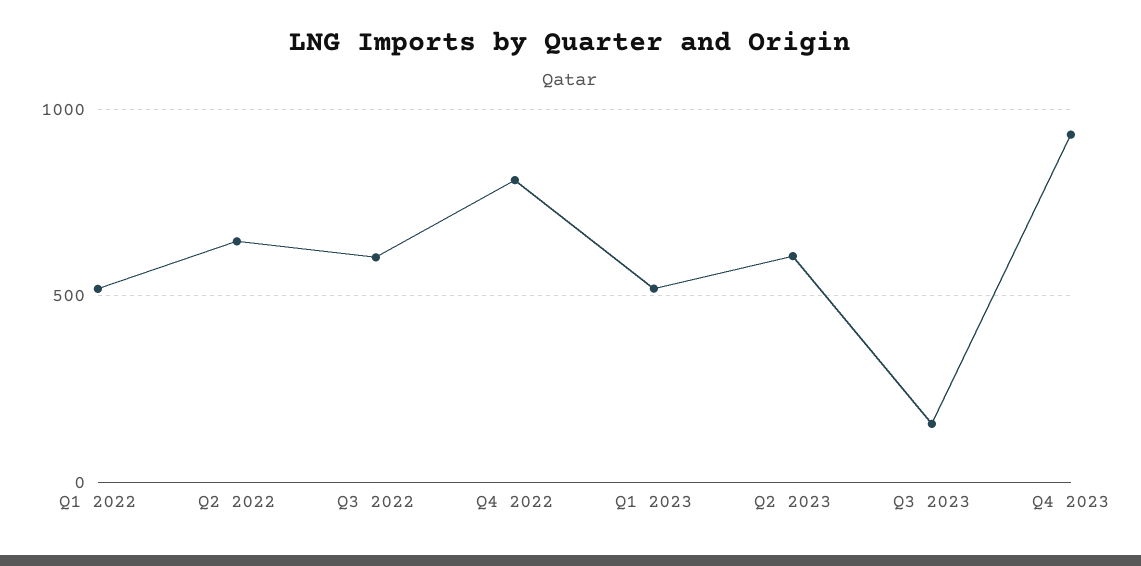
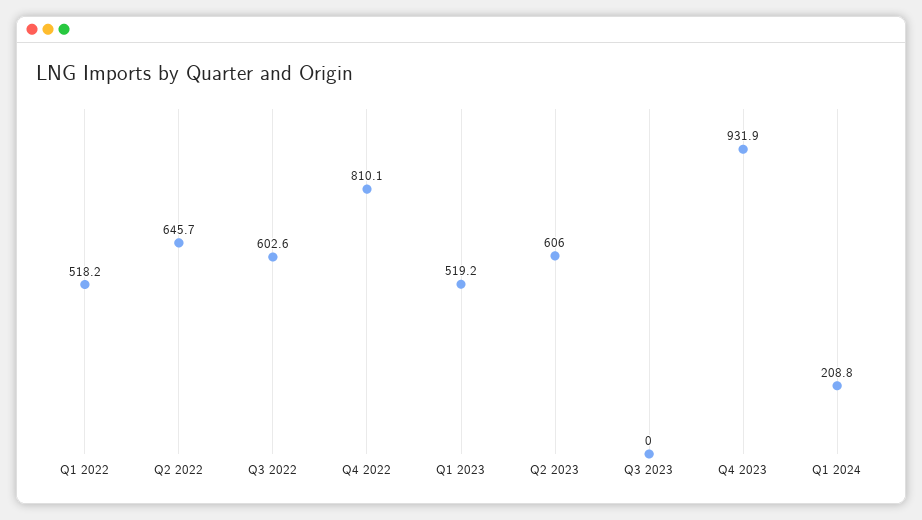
Q3 2023: 150 -> 0
Q1 2024: none -> 208.8

